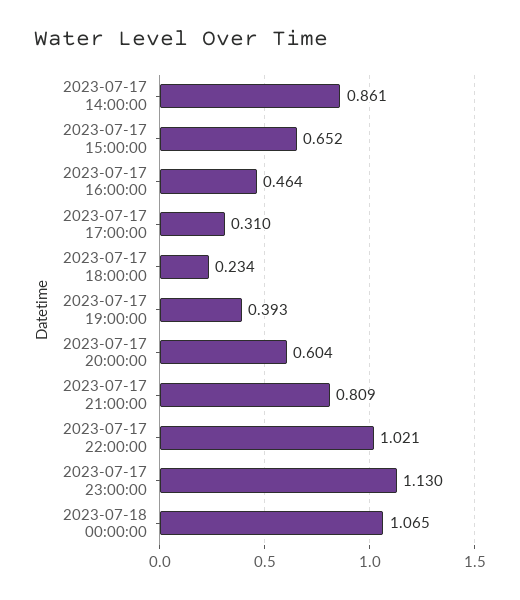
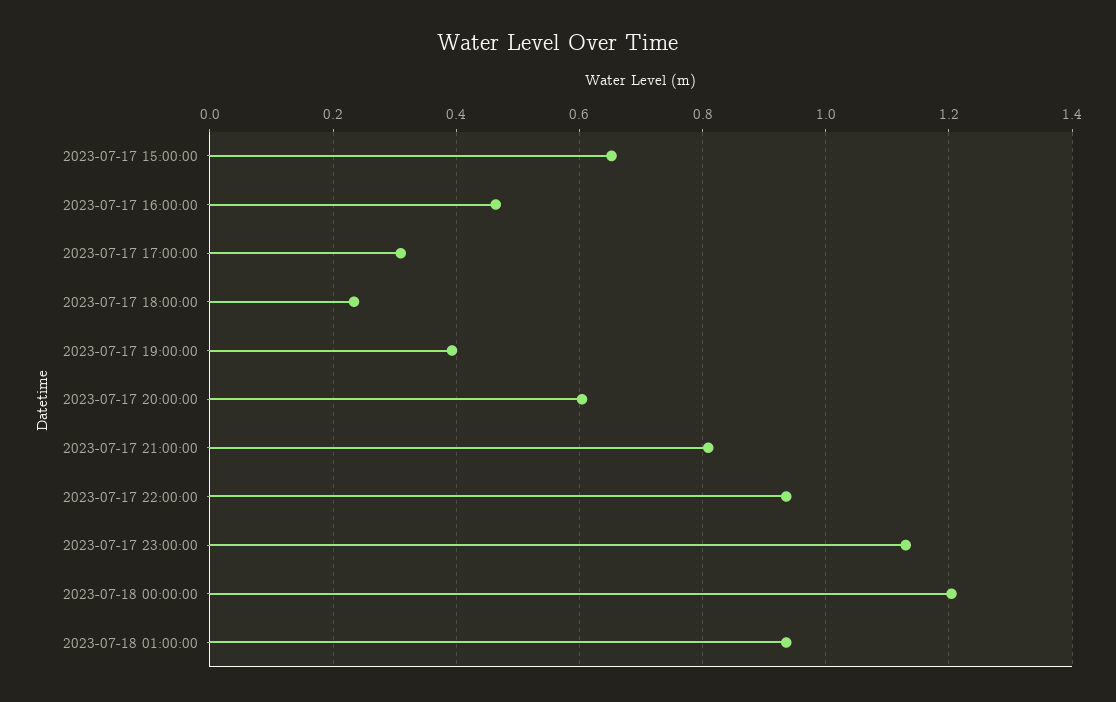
2023-07-17 14:00:00: 0.861 -> none
2023-07-17 22:00:00: 1.021 -> 0.94
2023-07-18 00:00:00: 1.065 -> 1.2
2023-07-18 01:00:00: none -> 0.94

